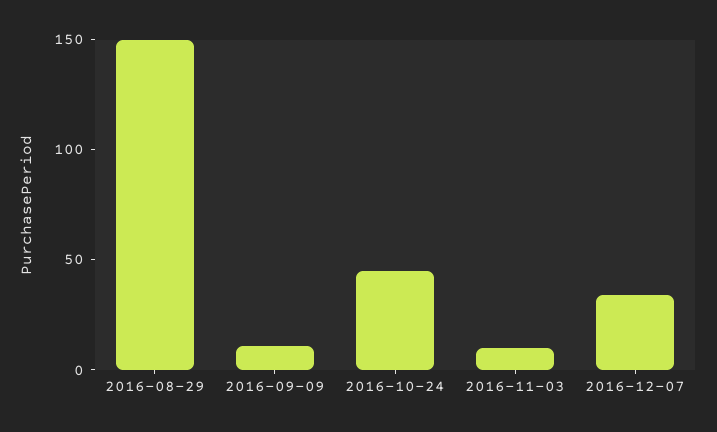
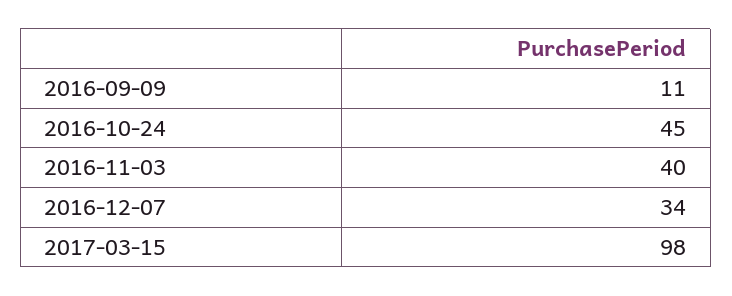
2016-08-29: 150 -> none
2016-11-03: 10 -> 40
2017-03-15: none -> 98

